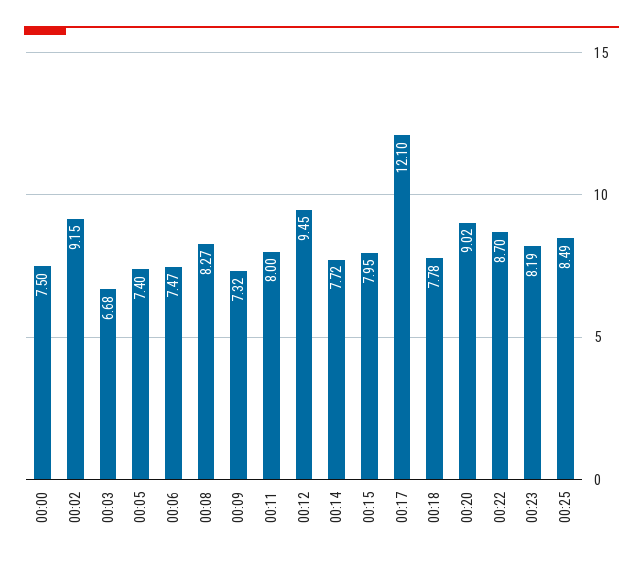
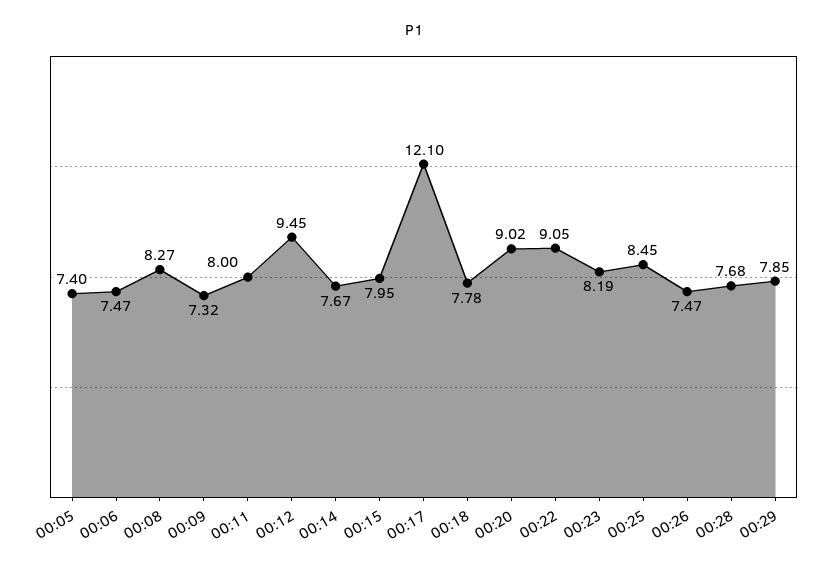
00:00: 7.5 -> none
00:02: 9.15 -> none
00:03: 6.68 -> none
00:14: 7.72 -> 7.67
00:22: 8.7 -> 9.05
00:25: 8.49 -> 8.45
00:26: none -> 7.47
00:28: none -> 7.68
00:29: none -> 7.85

